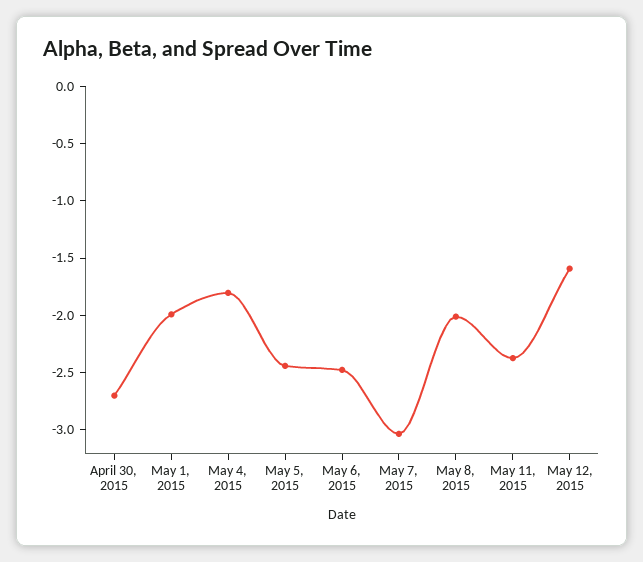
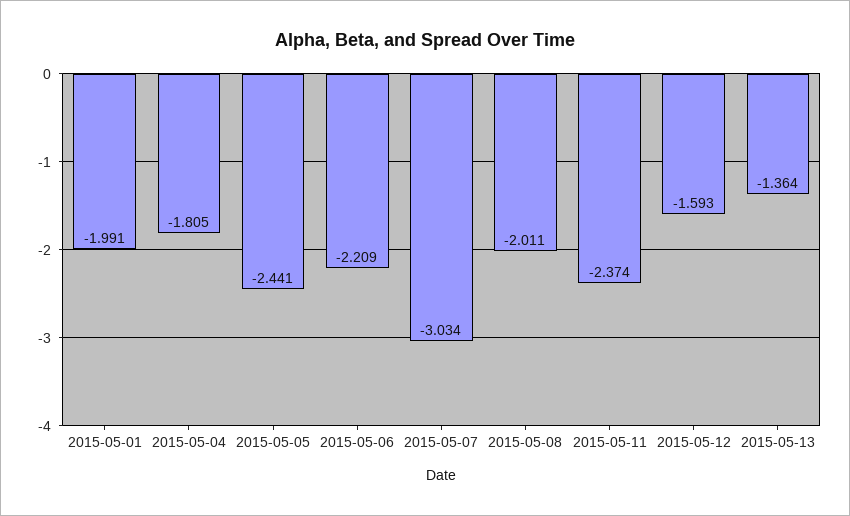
April 30, 2015: -2.7 -> none
May 6, 2015: -2.5 -> -2.209
2015-05-13: none -> -1.364

